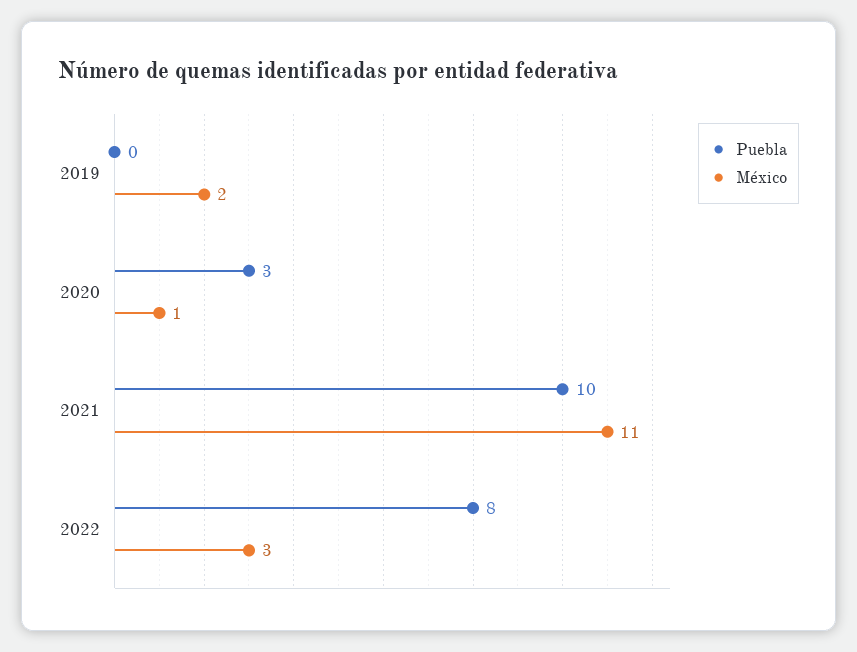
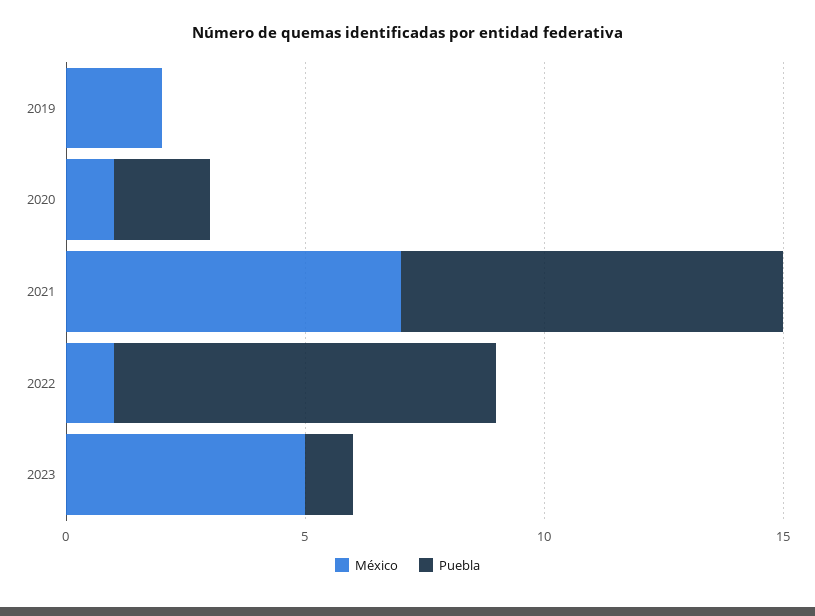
Puebla, 2020: 3 -> 2
Puebla, 2021: 10 -> 8
México, 2021: 11 -> 7
México, 2022: 3 -> 1
México, 2023: none -> 5
Puebla, 2023: none -> 1

